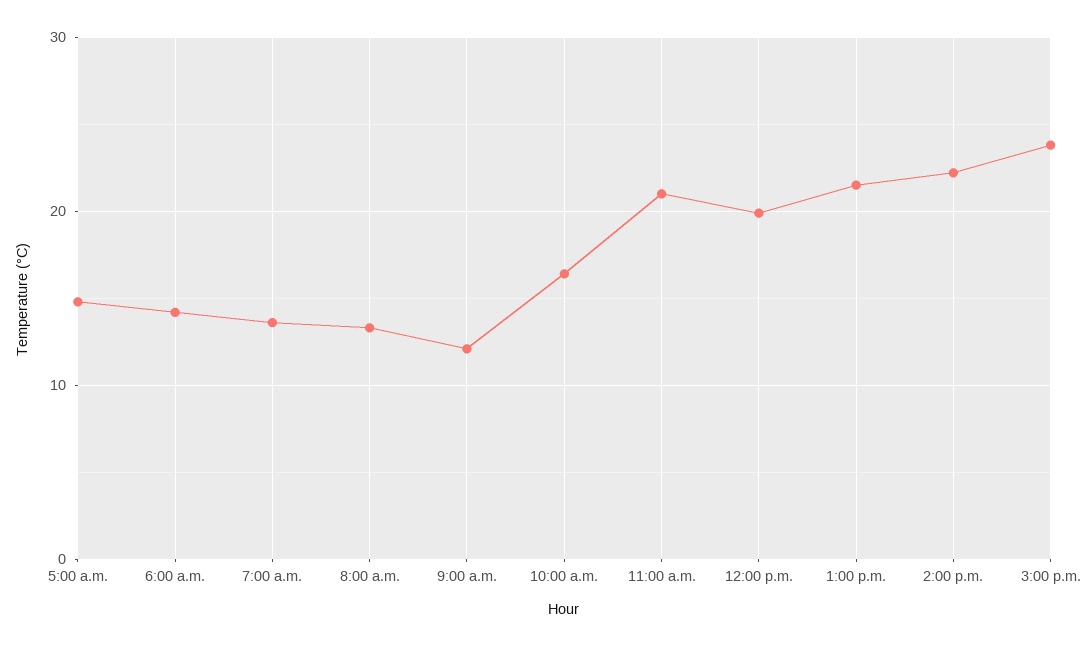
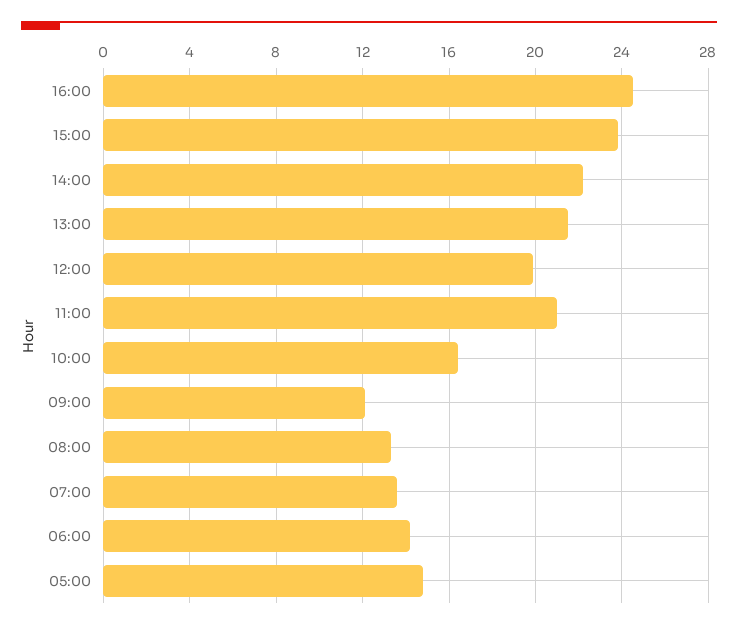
16:00: none -> 24.5

